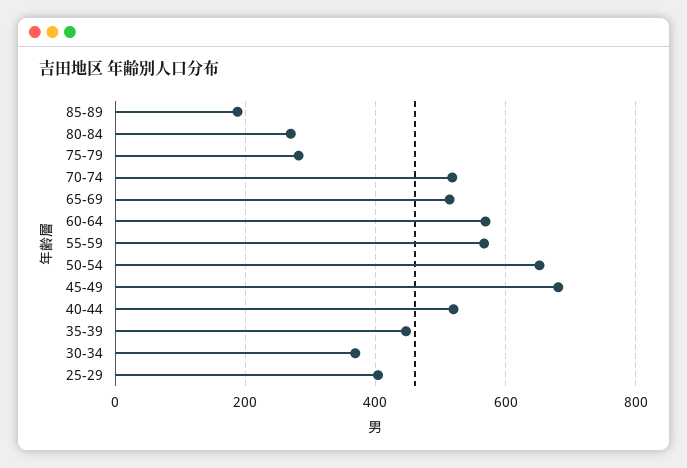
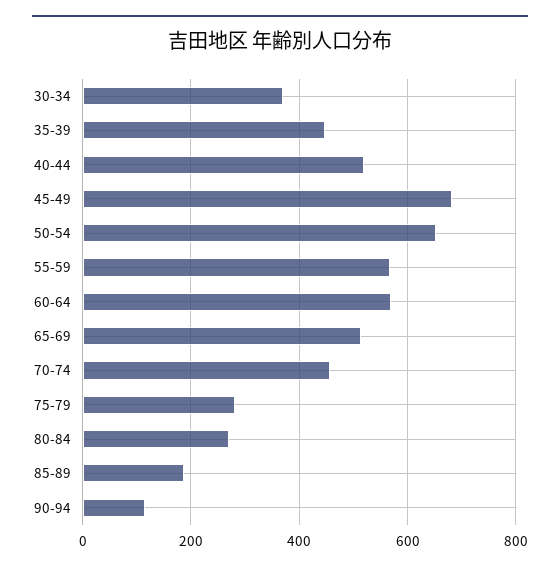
70-74: 520 -> 460
25-29: 400 -> none
90-94: none -> 120

